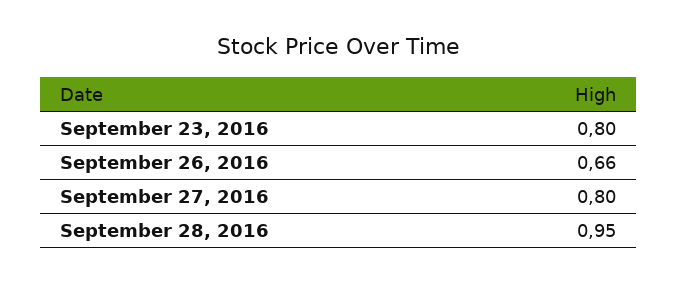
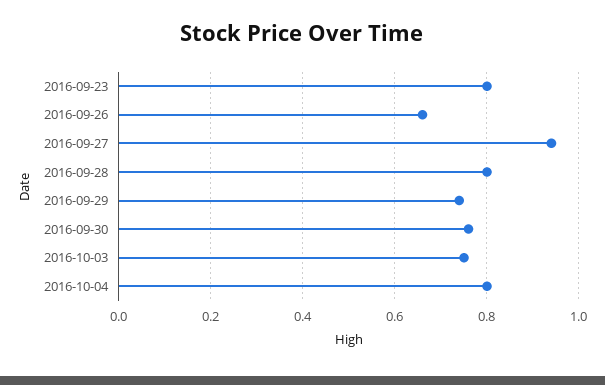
September 27, 2016: 0.8 -> 0.95
September 28, 2016: 0.95 -> 0.8
2016-09-29: none -> 0.75
2016-09-30: none -> 0.75
2016-10-03: none -> 0.75
2016-10-04: none -> 0.8

